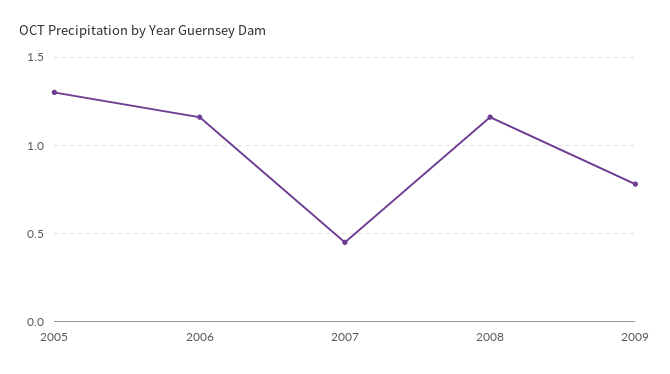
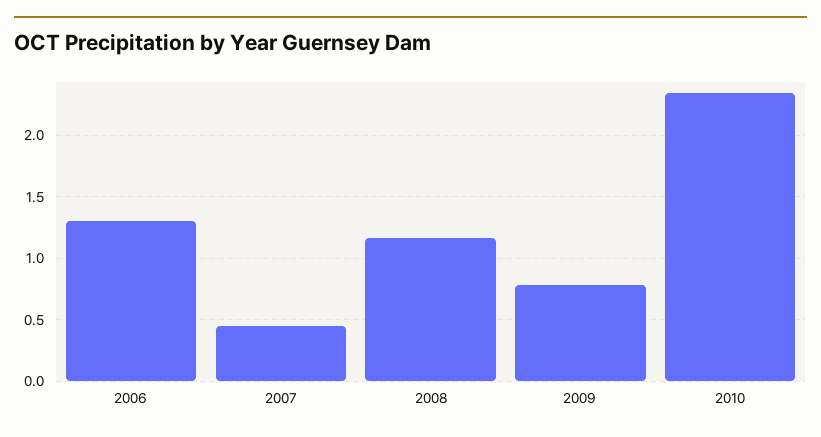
2005: 1.3 -> none
2006: 1.15 -> 1.3
2010: none -> 2.35

